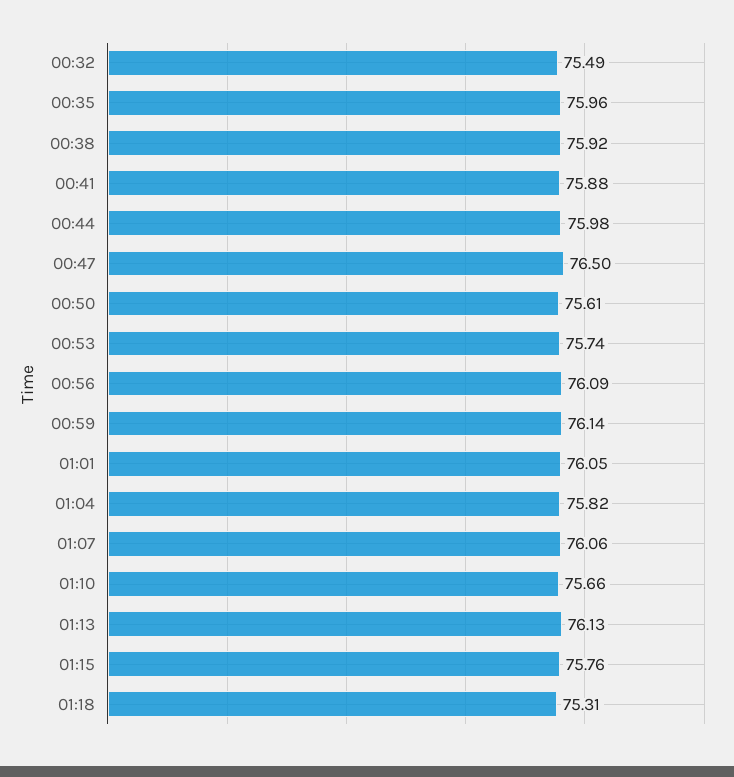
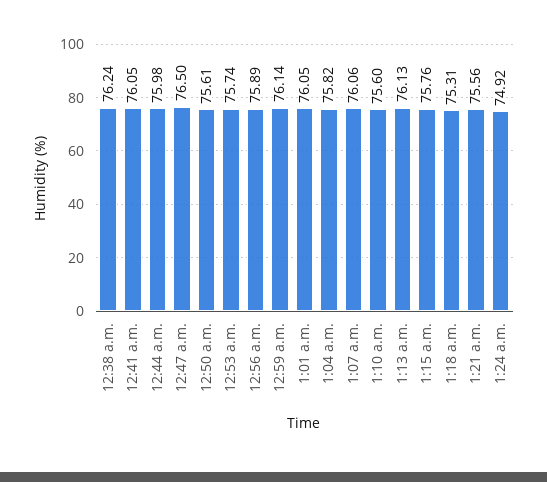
00:32: 75.49 -> none
00:35: 75.96 -> none
00:38: 75.92 -> 76.24
00:41: 75.88 -> 76.05
00:56: 76.09 -> 75.89
01:10: 75.66 -> 75.6
1:21 a.m.: none -> 75.56
1:24 a.m.: none -> 74.92

